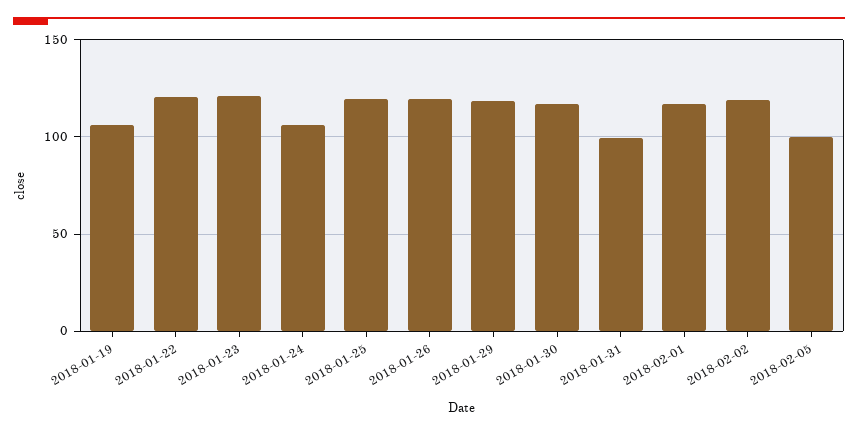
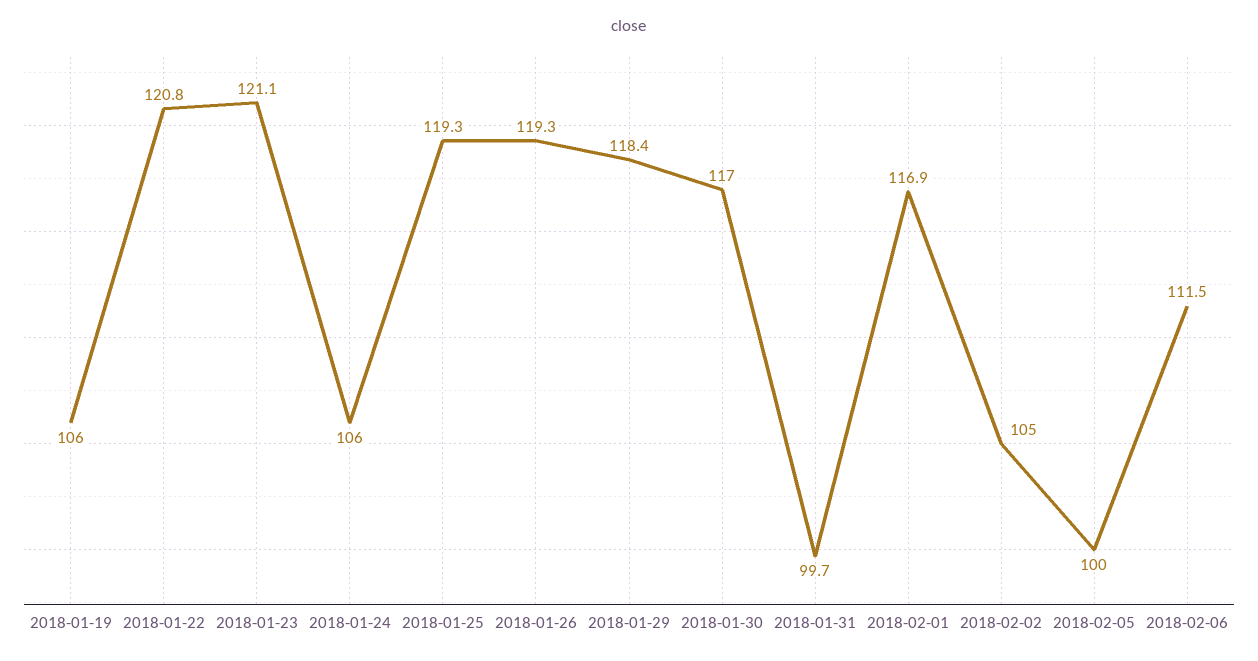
2018-02-02: 120 -> 105
2018-02-06: none -> 111.5

